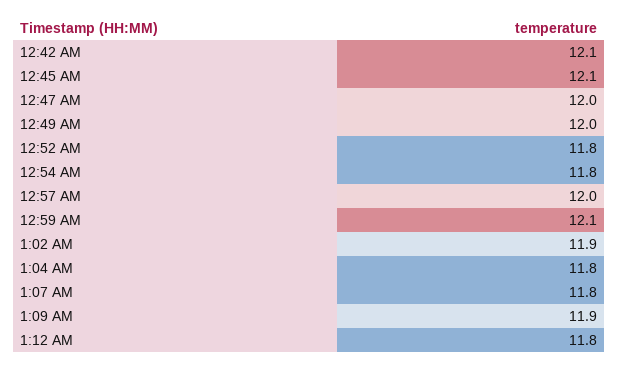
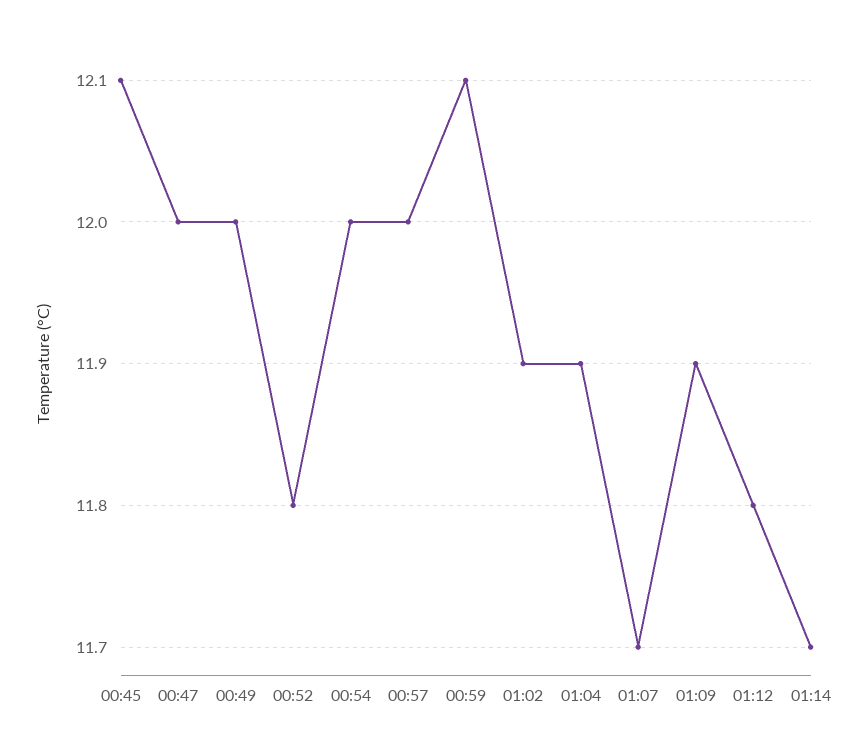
12:42 AM: 12.1 -> none
12:54 AM: 11.8 -> 12
1:04 AM: 11.8 -> 11.9
1:07 AM: 11.8 -> 11.7
01:14: none -> 11.7

